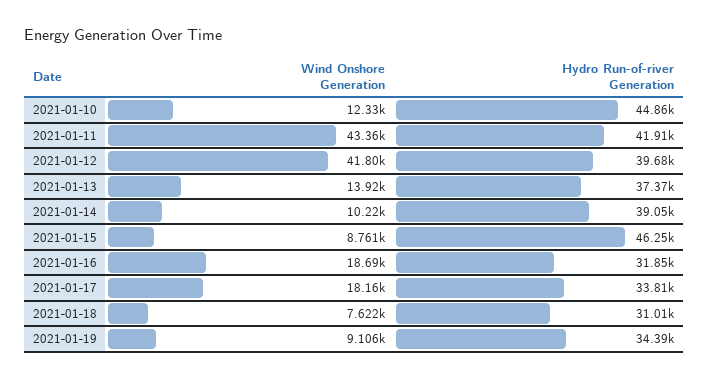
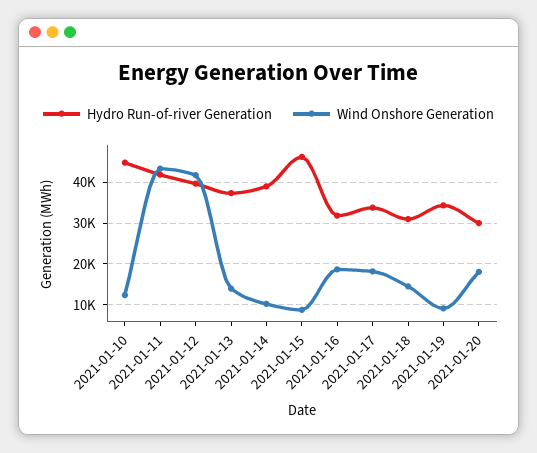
Wind Onshore Generation, 2021-01-18: 7622 -> 14000
Hydro Run-of-river Generation, 2021-01-20: none -> 30000
Wind Onshore Generation, 2021-01-20: none -> 18000

